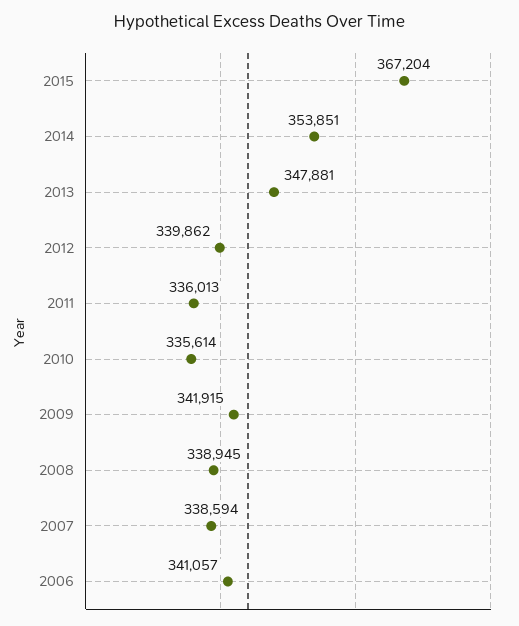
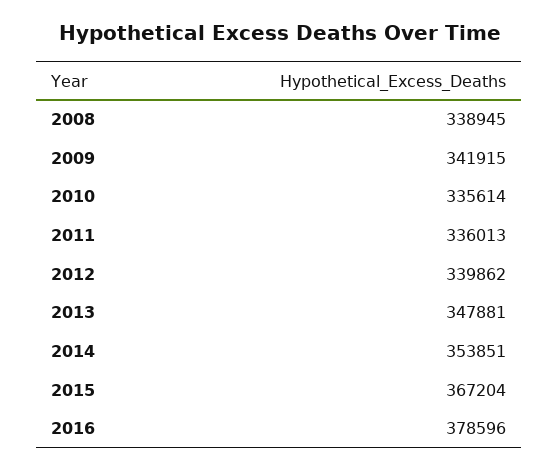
2007: 338594 -> none
2006: 341057 -> none
2016: none -> 378596

